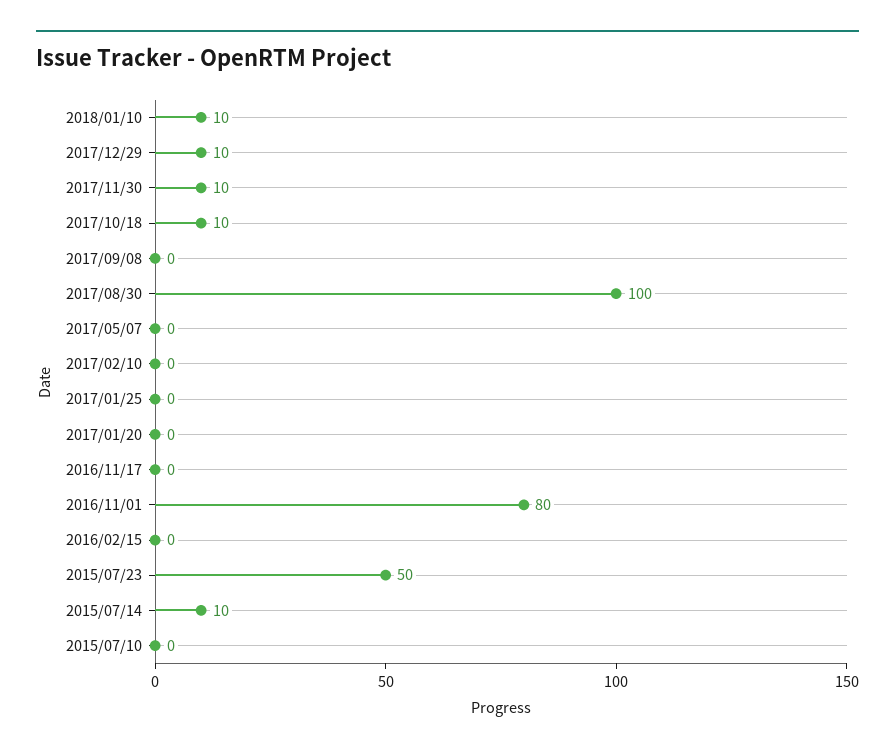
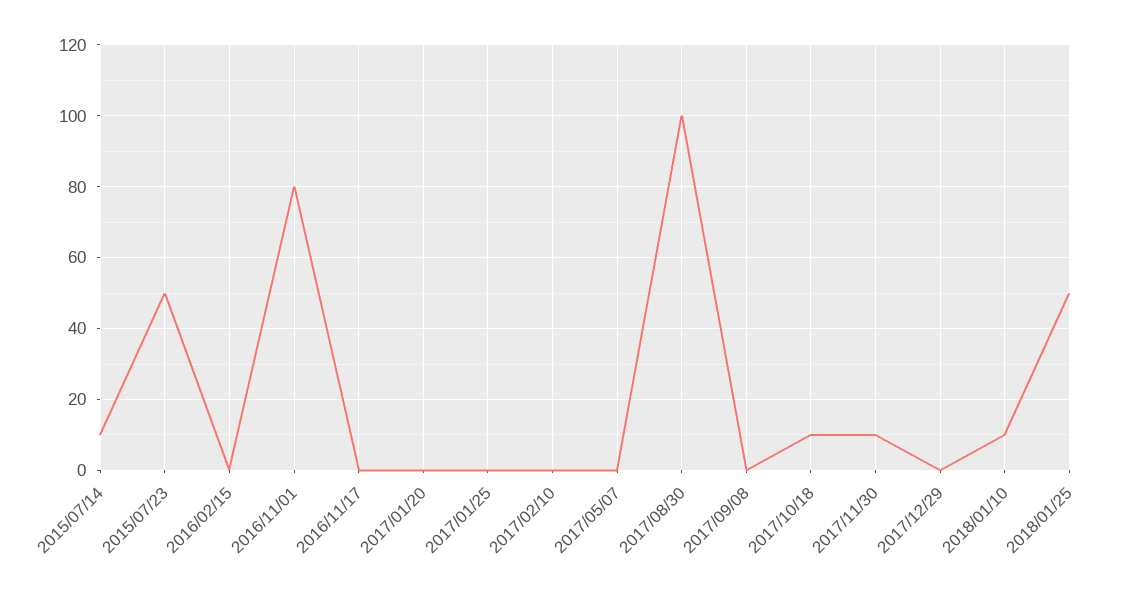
2017/12/29: 10 -> 0
2015/07/10: 0 -> none
2018/01/25: none -> 50

